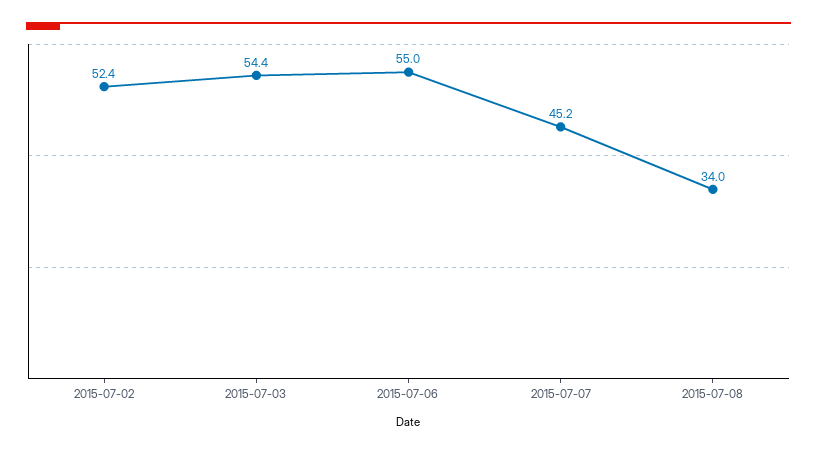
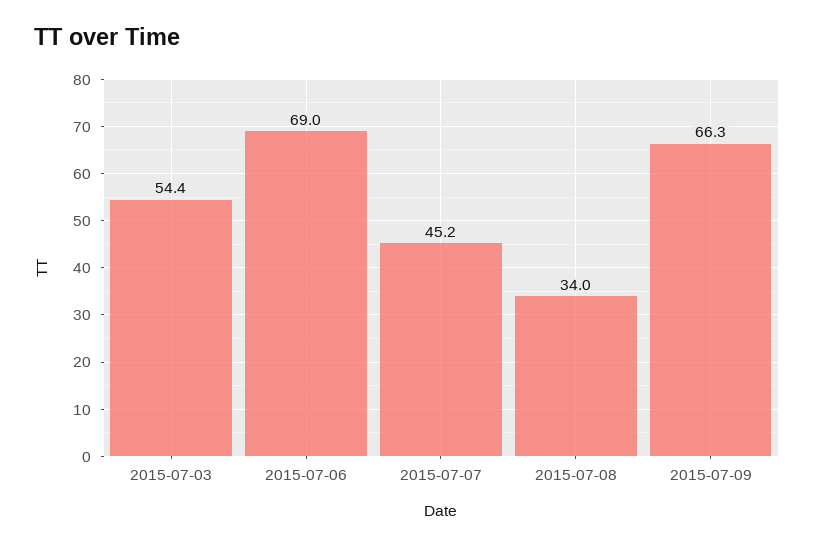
2015-07-02: 52.4 -> none
2015-07-06: 55 -> 69
2015-07-09: none -> 66.3

